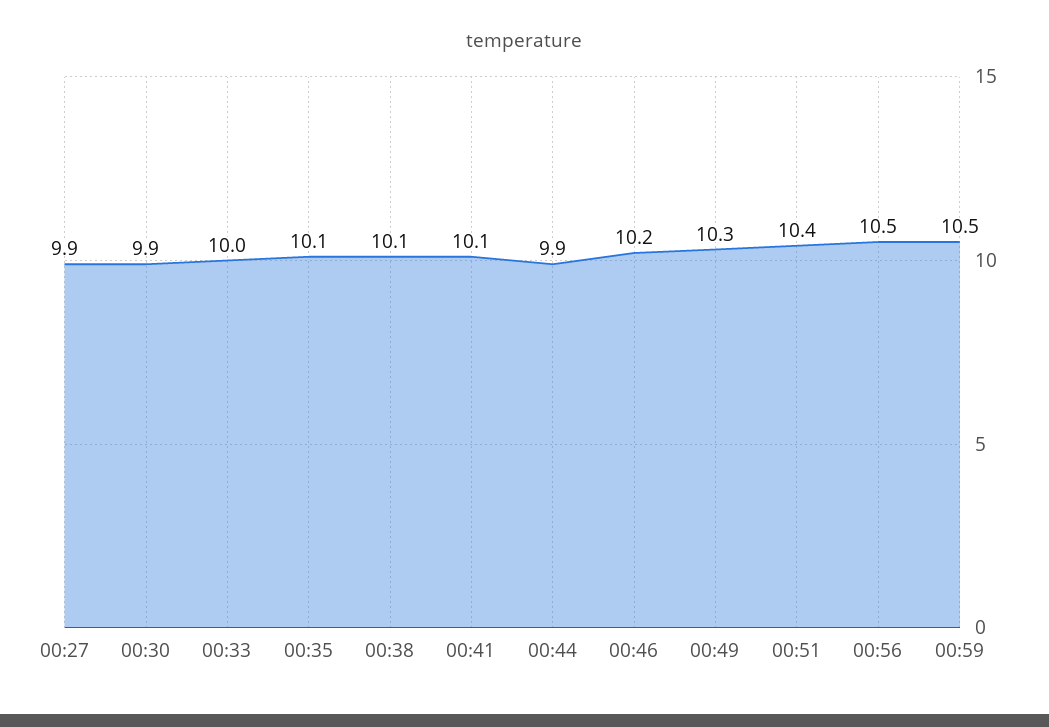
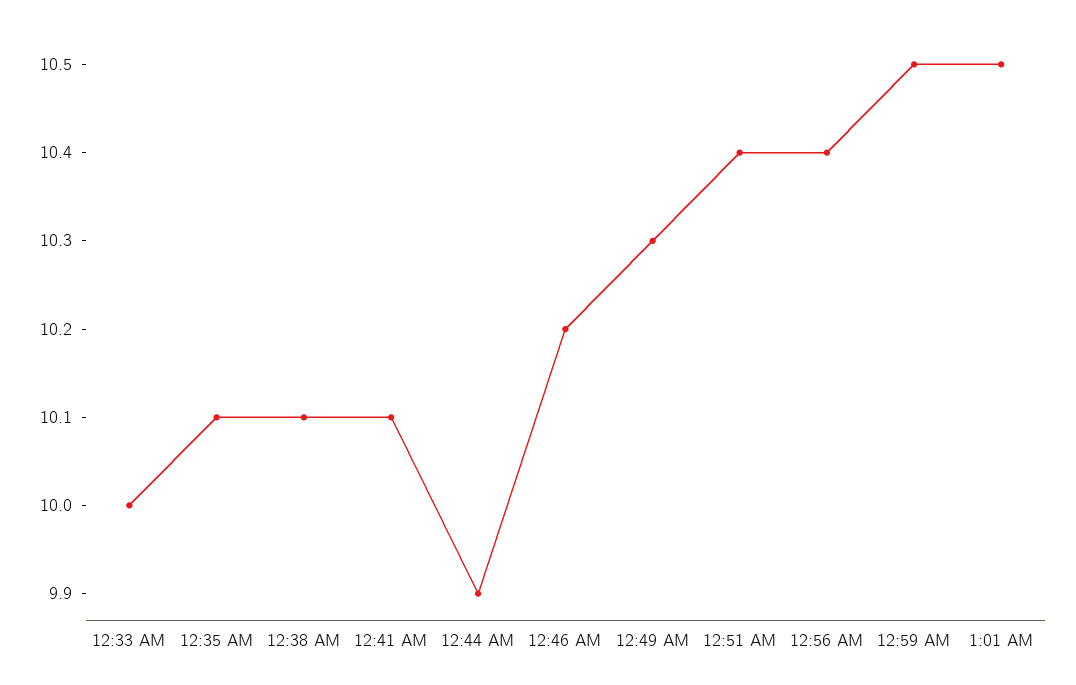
00:27: 9.9 -> none
00:30: 9.9 -> none
00:56: 10.5 -> 10.4
1:01 AM: none -> 10.5

